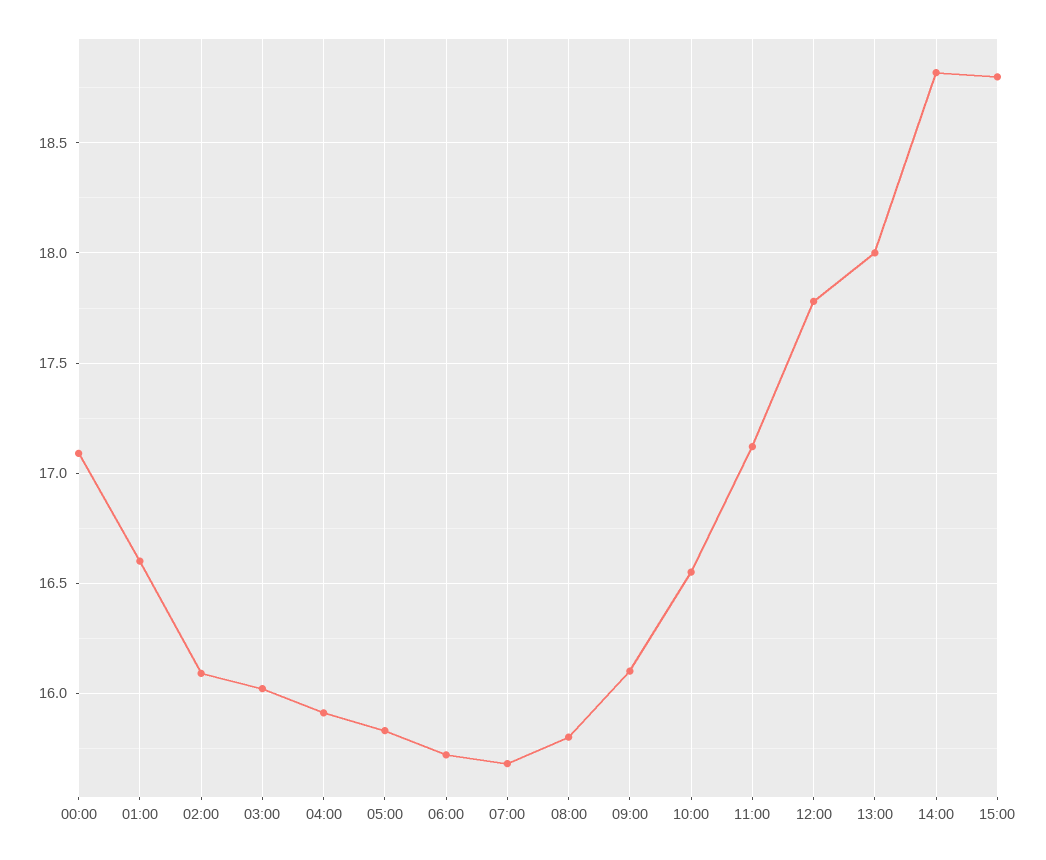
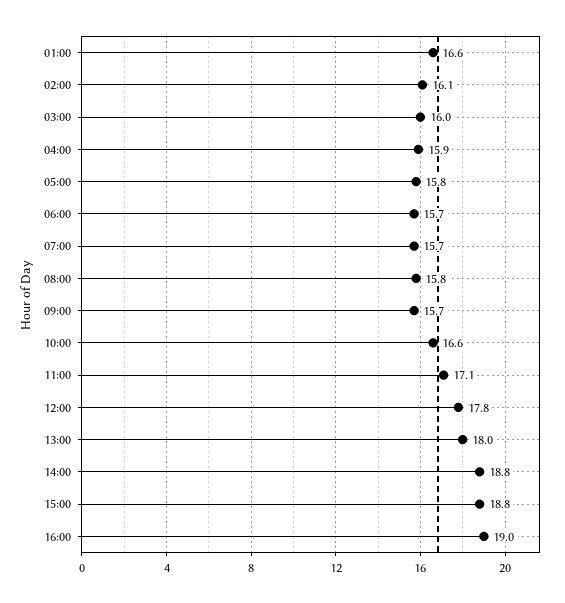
00:00: 17.1 -> none
09:00: 16.1 -> 15.7
16:00: none -> 19

